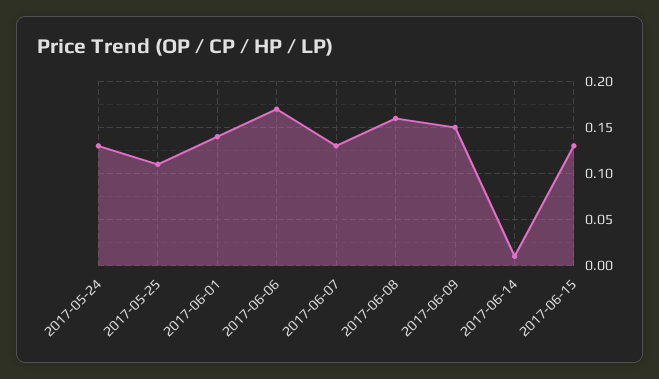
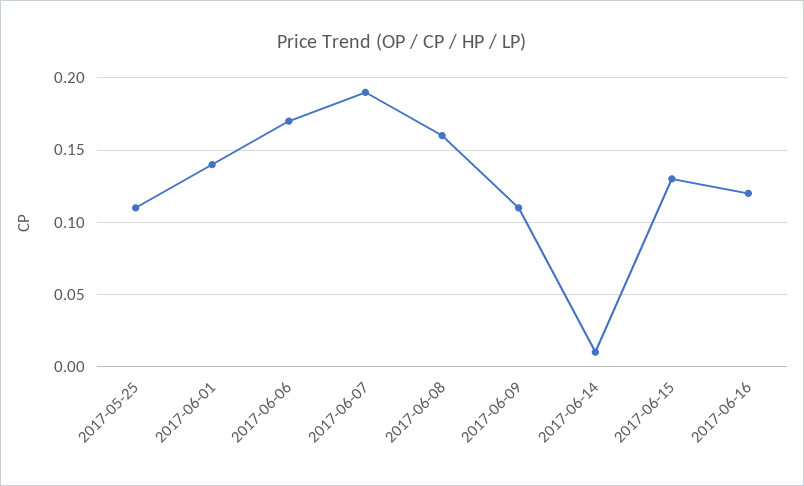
2017-05-24: 0.13 -> none
2017-06-07: 0.13 -> 0.19
2017-06-09: 0.15 -> 0.11
2017-06-16: none -> 0.12

